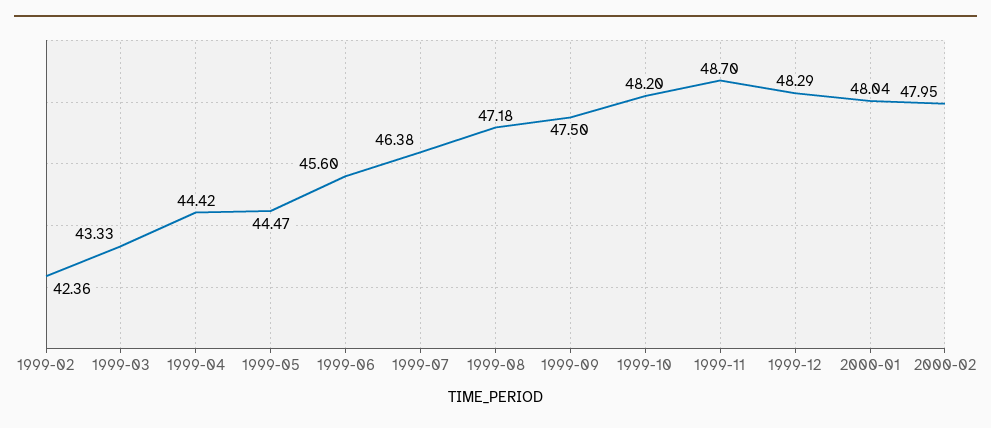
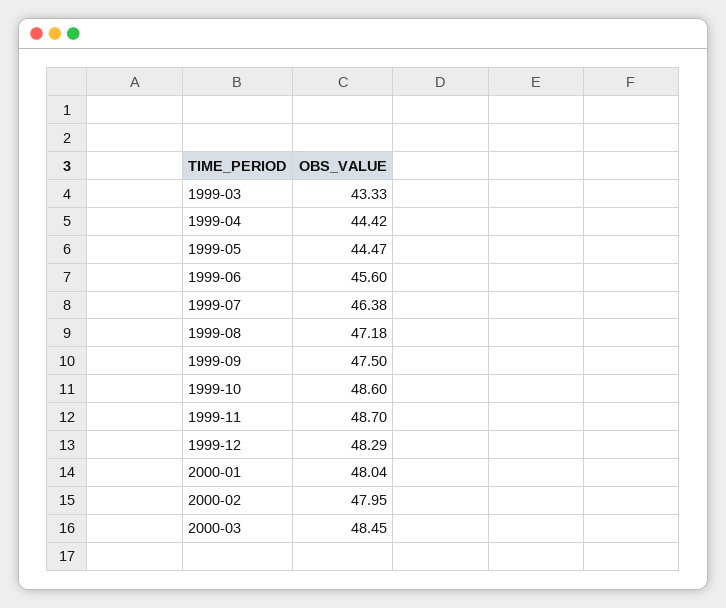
1999-02: 42.36 -> none
1999-10: 48.2 -> 48.6
2000-03: none -> 48.45

